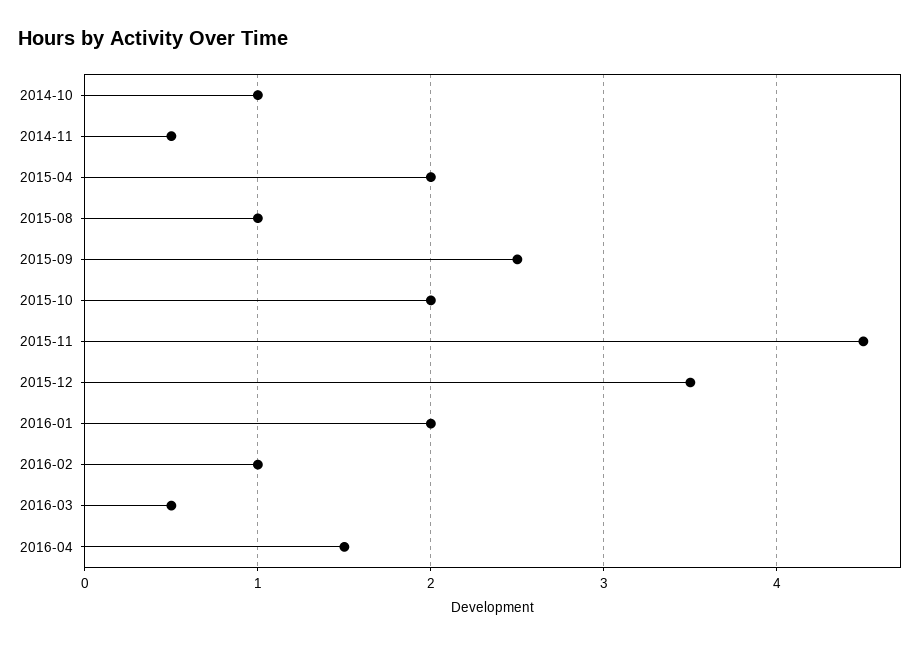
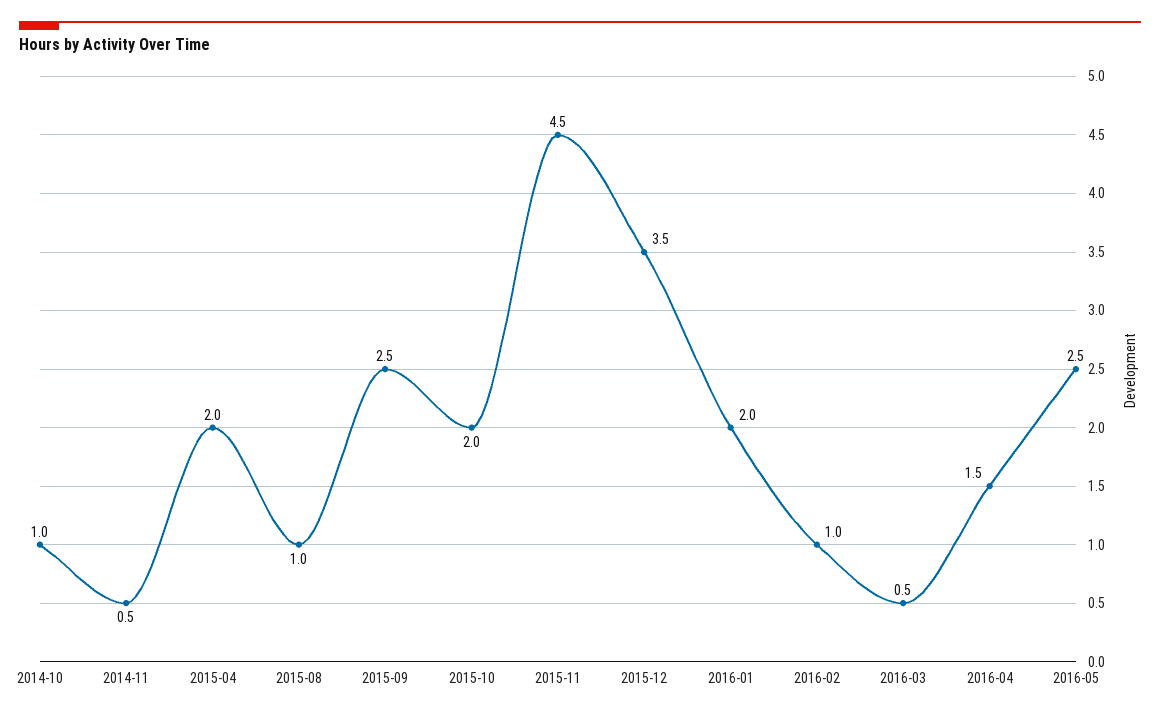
2016-05: none -> 2.5

